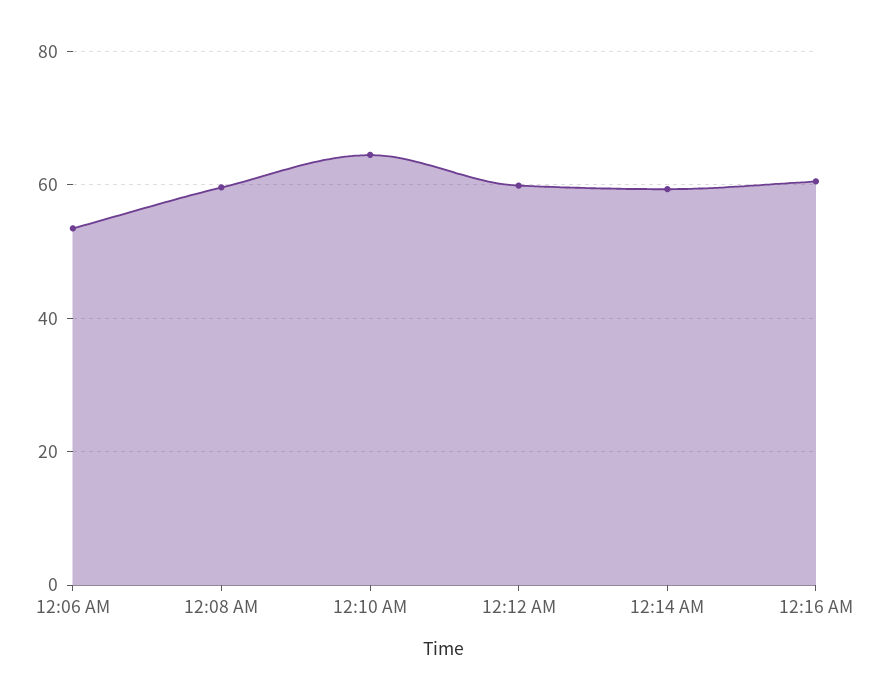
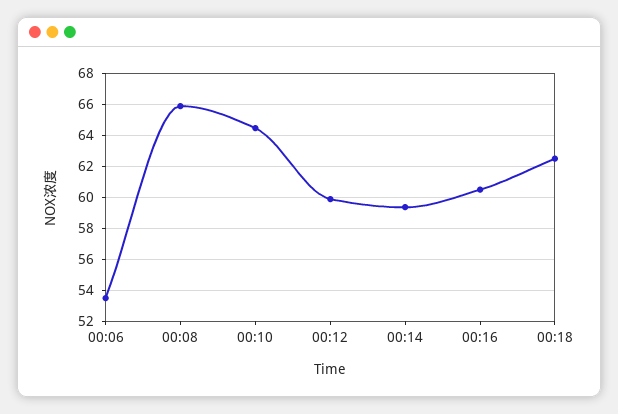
12:08 AM: 60 -> 66
00:18: none -> 62.5

